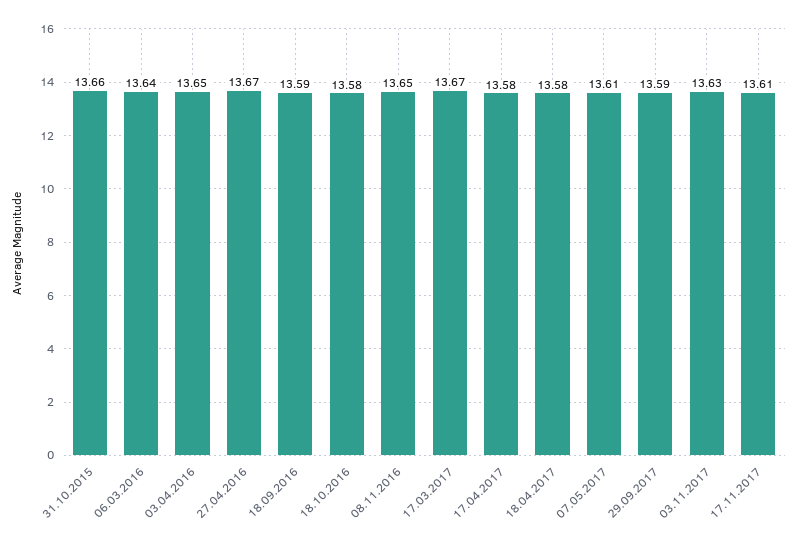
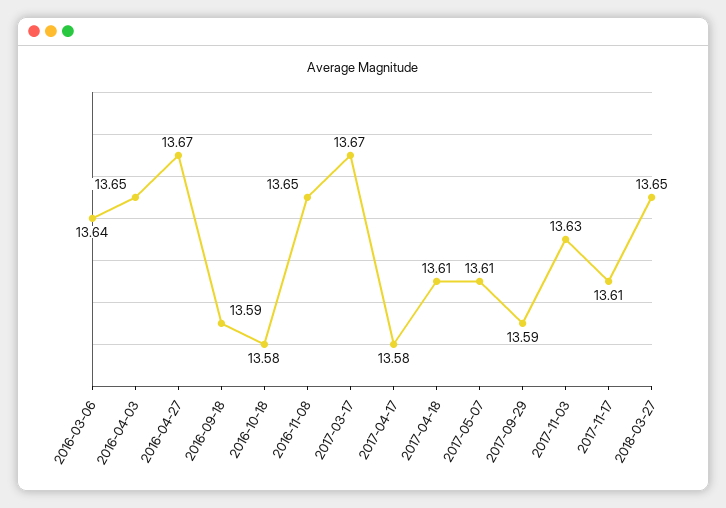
31.10.2015: 13.66 -> none
18.04.2017: 13.58 -> 13.61
2018-03-27: none -> 13.65

